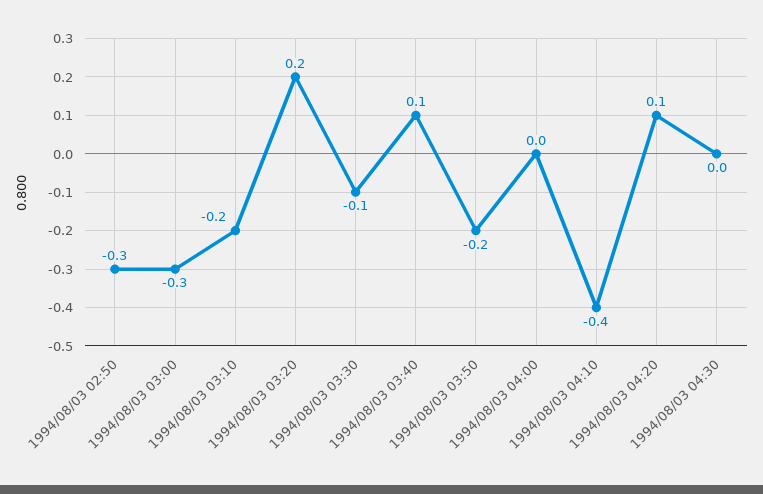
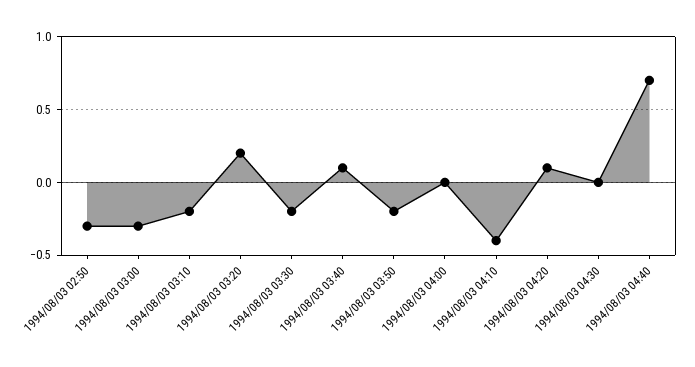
1994/08/03 03:30: -0.1 -> -0.2
1994/08/03 04:40: none -> 0.7

